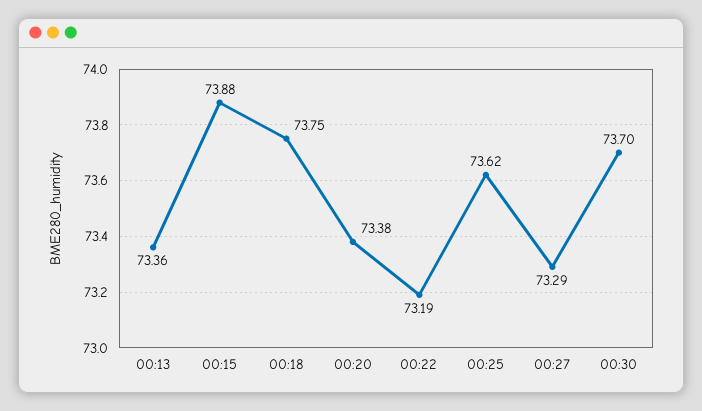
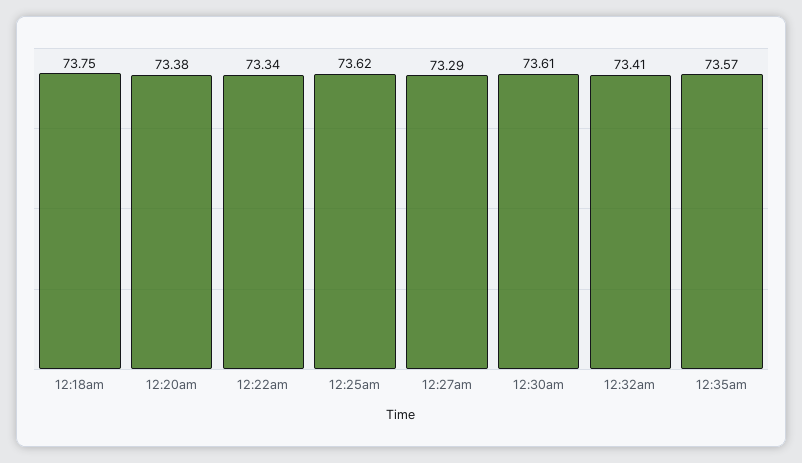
00:13: 73.36 -> none
00:15: 73.88 -> none
00:22: 73.19 -> 73.34
00:30: 73.7 -> 73.61
12:32am: none -> 73.41
12:35am: none -> 73.57

